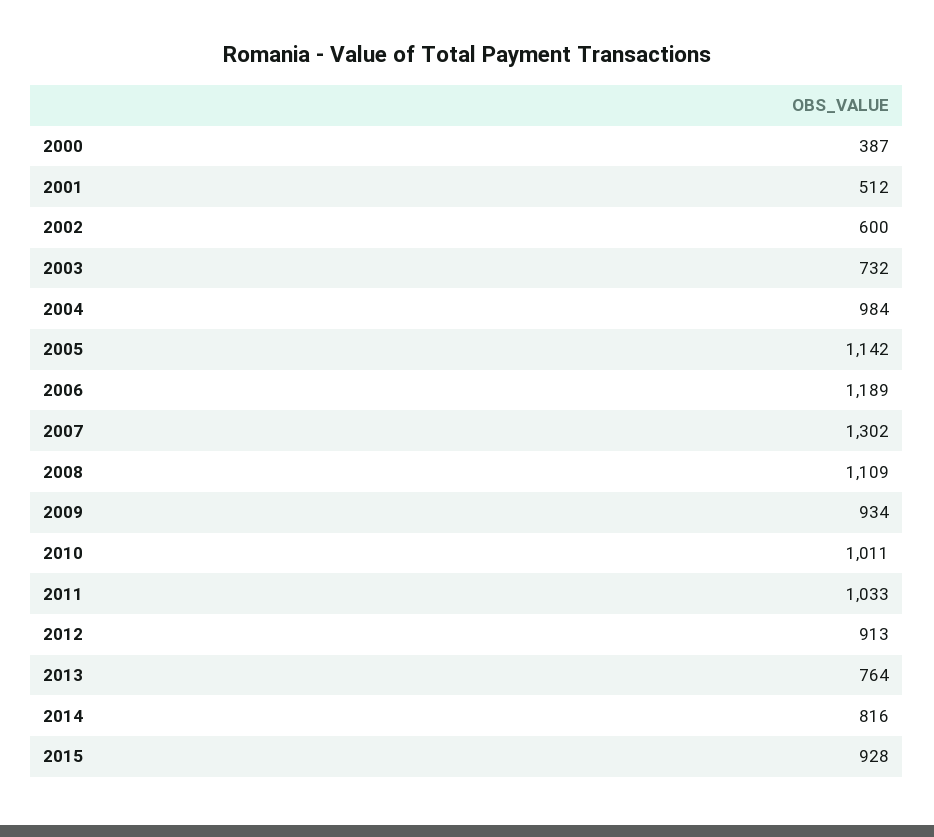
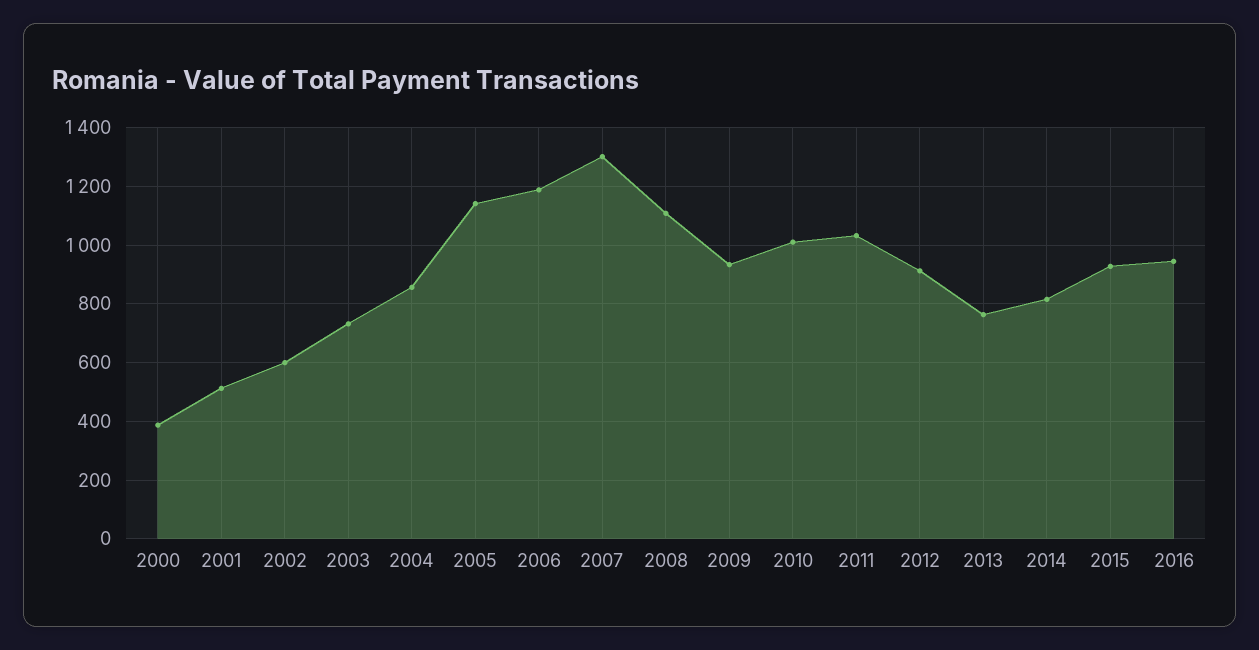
2004: 984 -> 850
2016: none -> 950

